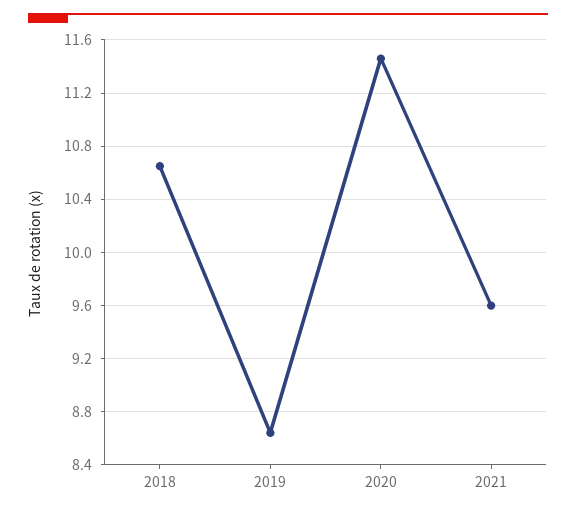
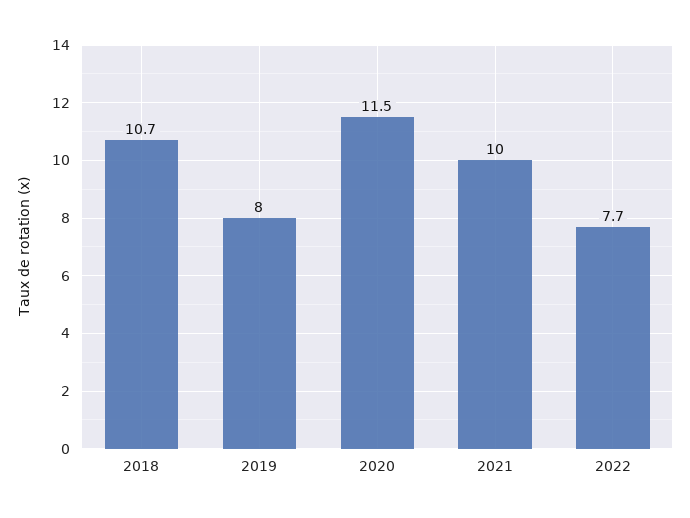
2019: 8.65 -> 8
2021: 9.6 -> 10
2022: none -> 7.7

